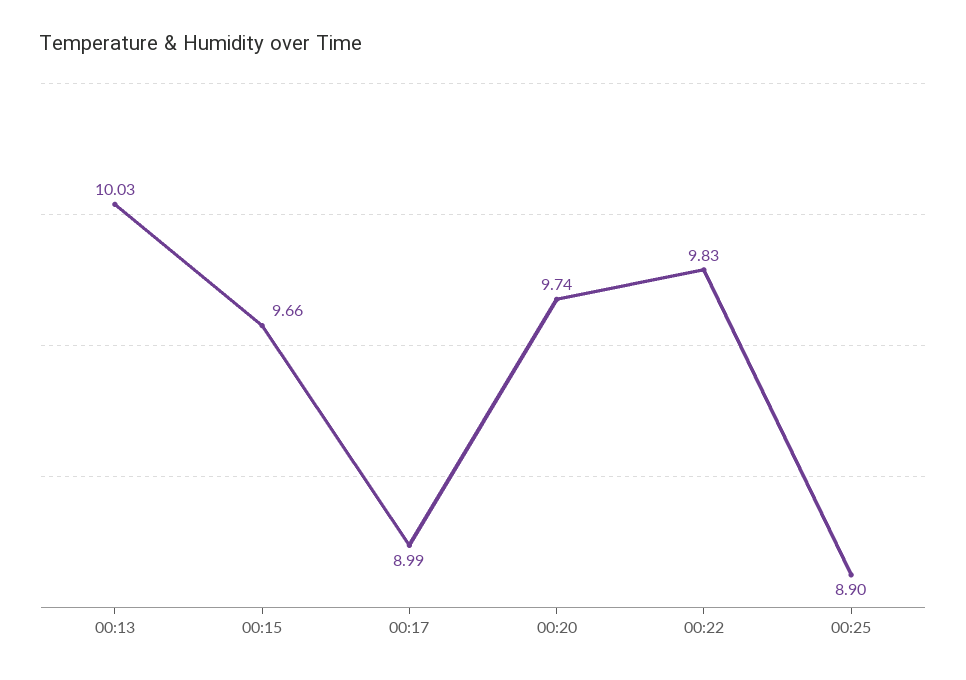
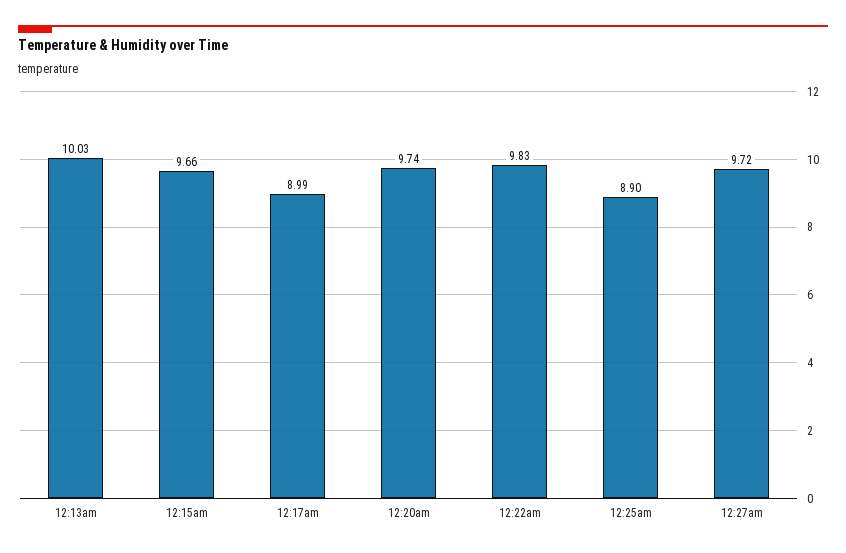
12:27am: none -> 9.72

